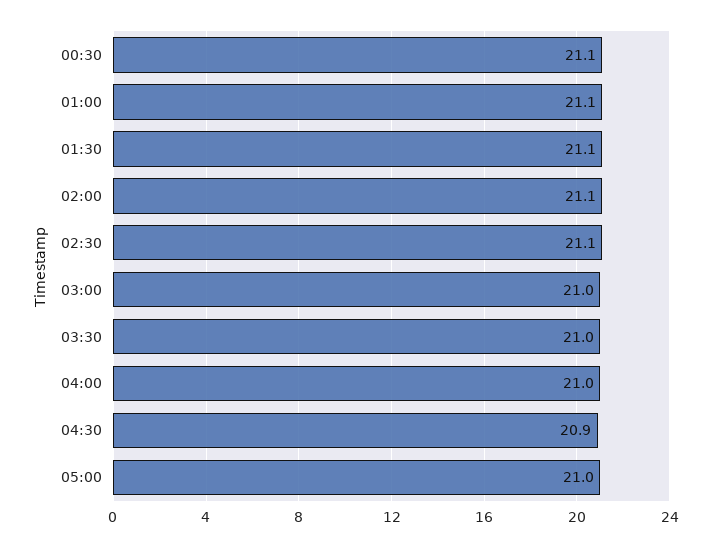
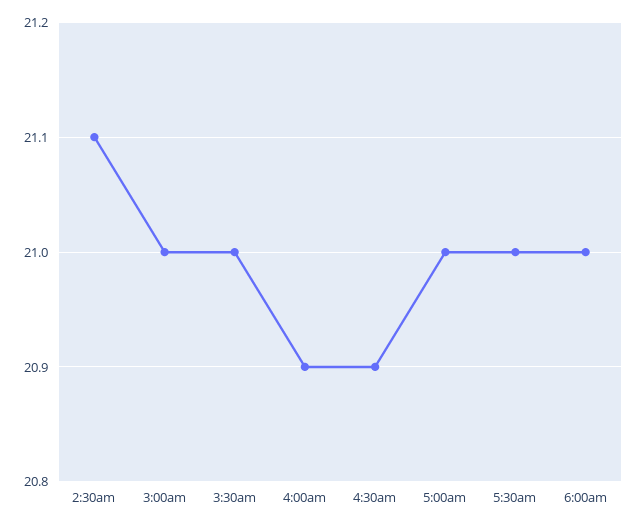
00:30: 21.1 -> none
01:00: 21.1 -> none
01:30: 21.1 -> none
02:00: 21.1 -> none
04:00: 21 -> 20.9
5:30am: none -> 21
6:00am: none -> 21

